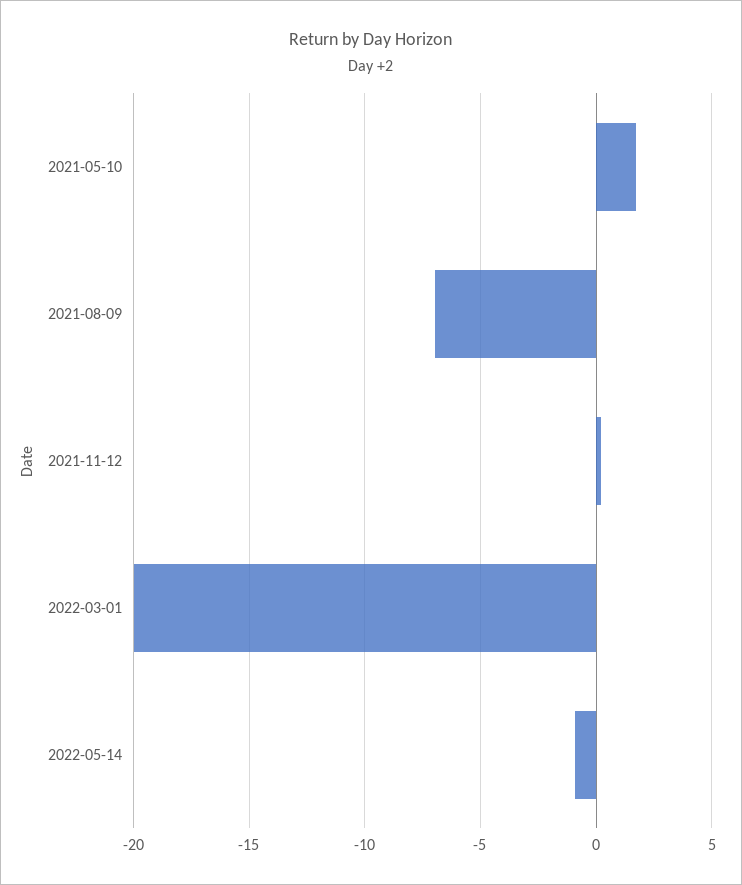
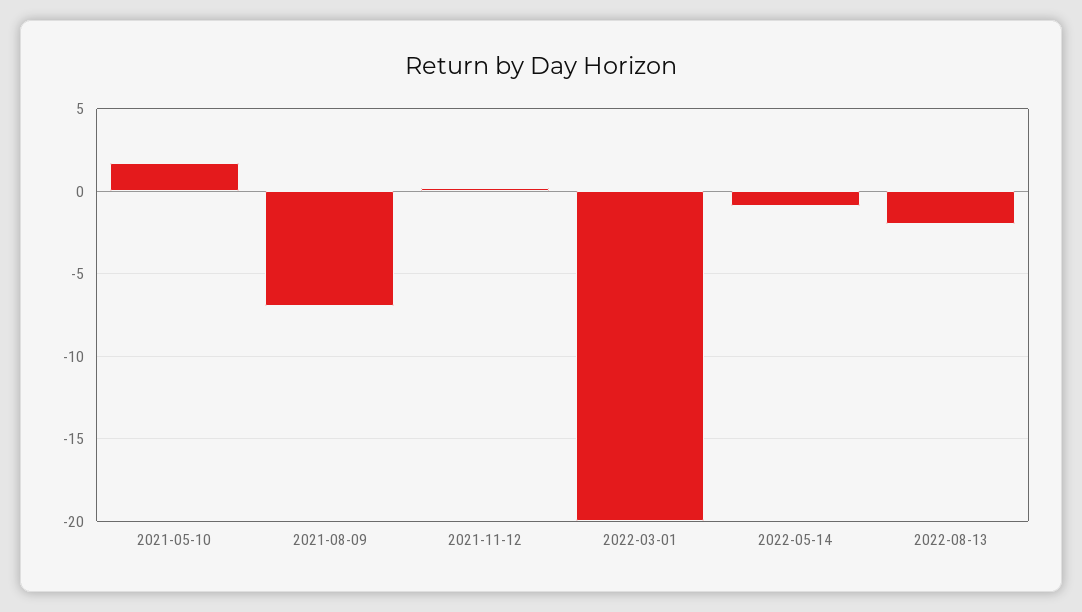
2022-08-13: none -> -2

